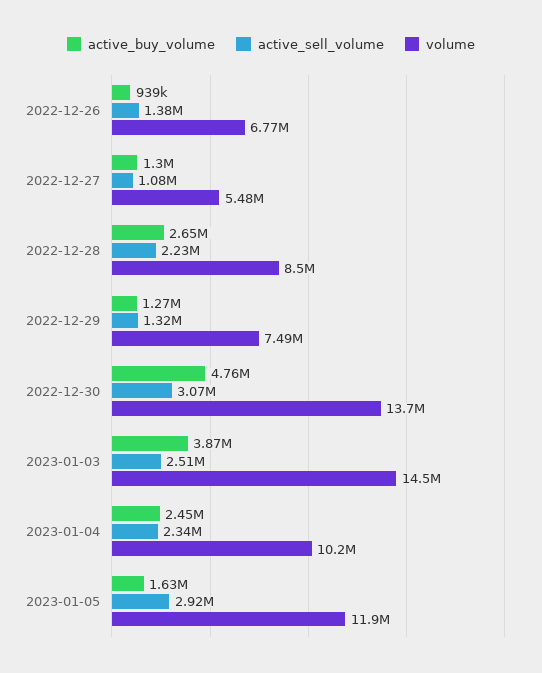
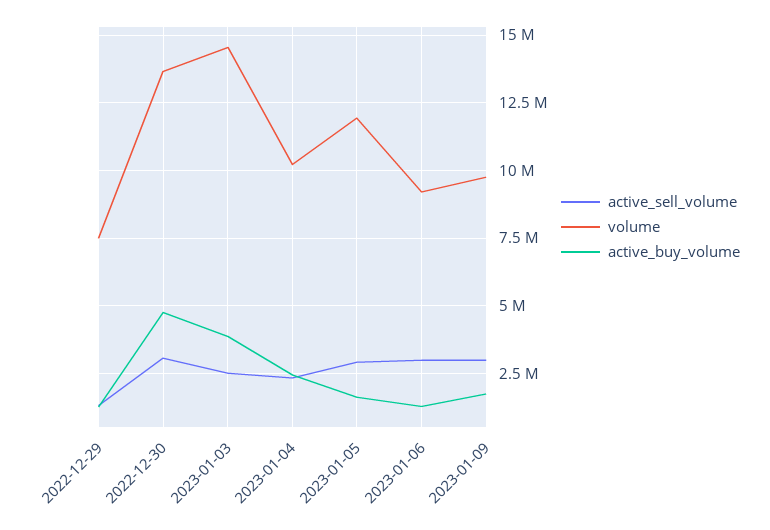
active_buy_volume, 2022-12-26: 939000 -> none
active_sell_volume, 2022-12-26: 1380000 -> none
volume, 2022-12-26: 6770000 -> none
active_buy_volume, 2022-12-27: 1300000 -> none
active_sell_volume, 2022-12-27: 1080000 -> none
volume, 2022-12-27: 5480000 -> none
active_buy_volume, 2022-12-28: 2650000 -> none
active_sell_volume, 2022-12-28: 2230000 -> none
volume, 2022-12-28: 8500000 -> none
active_sell_volume, 2023-01-06: none -> 3000000
volume, 2023-01-06: none -> 9250000
active_buy_volume, 2023-01-06: none -> 1250000
active_sell_volume, 2023-01-09: none -> 3000000
volume, 2023-01-09: none -> 9750000
active_buy_volume, 2023-01-09: none -> 1750000

